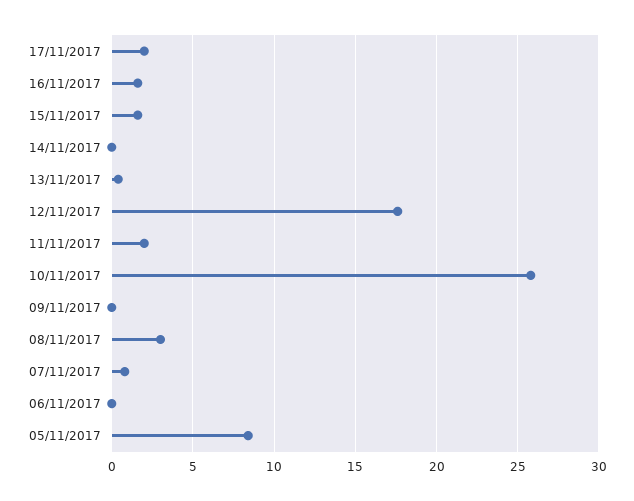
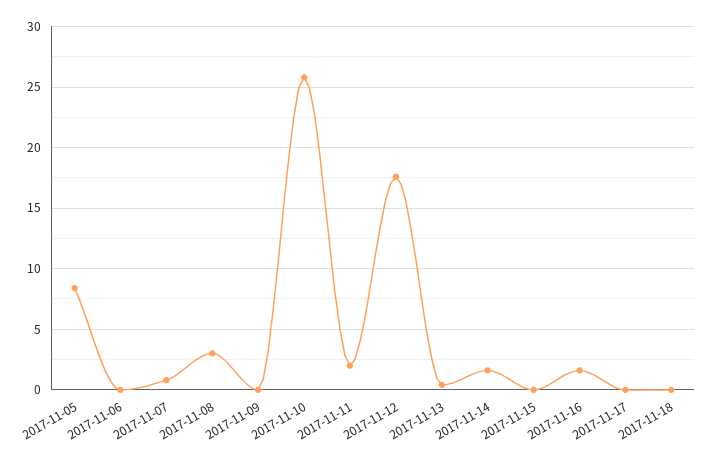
17/11/2017: 2 -> 0
15/11/2017: 1.5 -> 0
14/11/2017: 0 -> 1.5
2017-11-18: none -> 0

